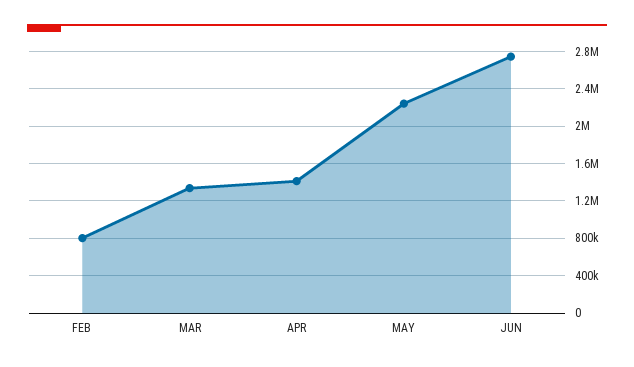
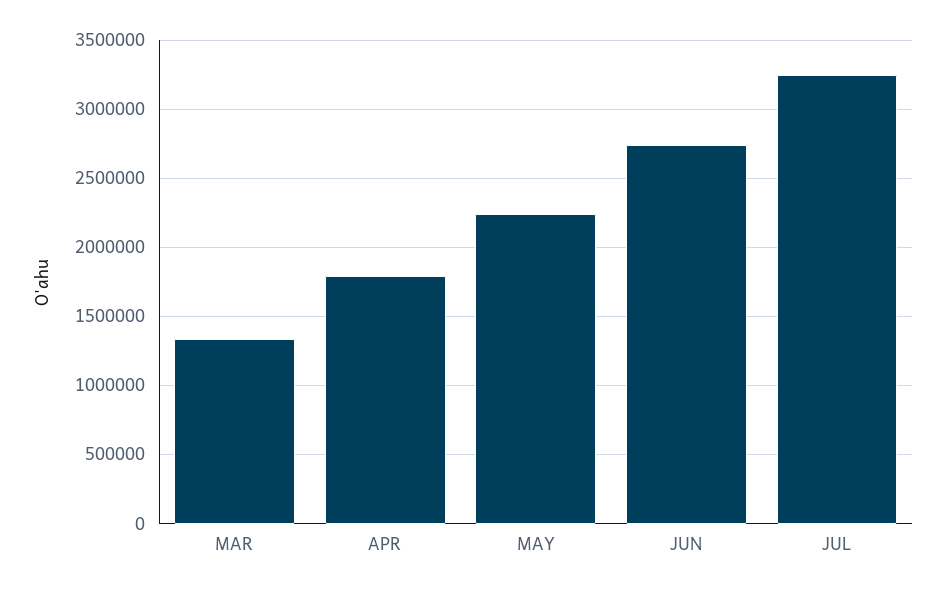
FEB: 800000 -> none
APR: 1400000 -> 1800000
JUL: none -> 3250000

